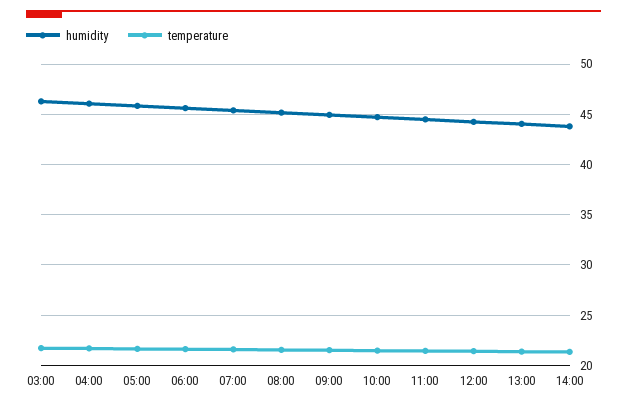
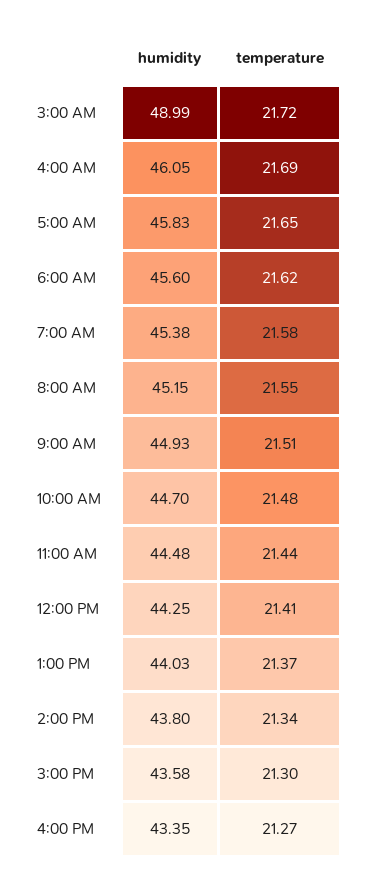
humidity, 03:00: 46 -> 48.99
humidity, 3:00 PM: none -> 43.58
temperature, 3:00 PM: none -> 21.3
humidity, 4:00 PM: none -> 43.35
temperature, 4:00 PM: none -> 21.27

